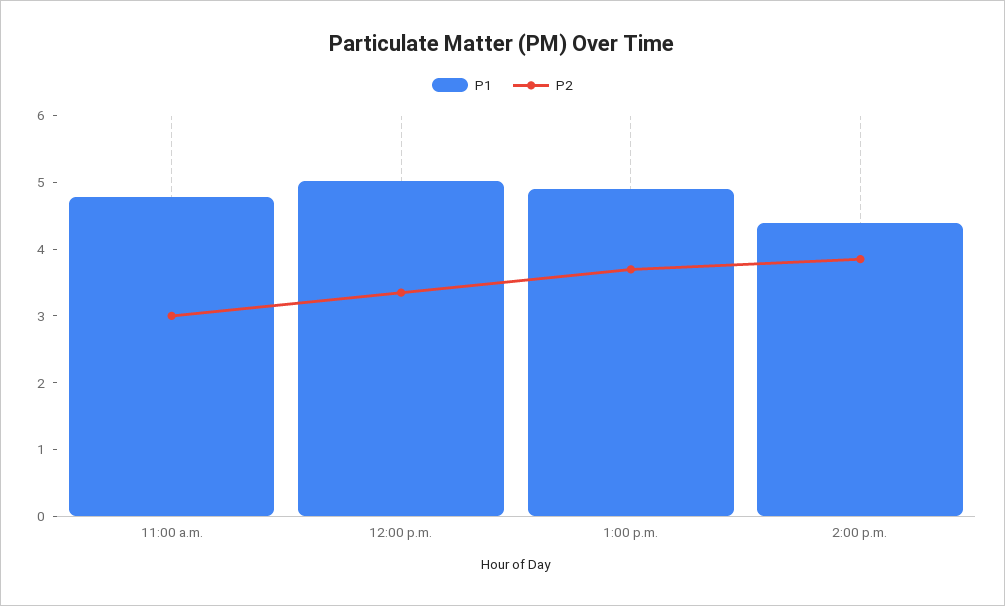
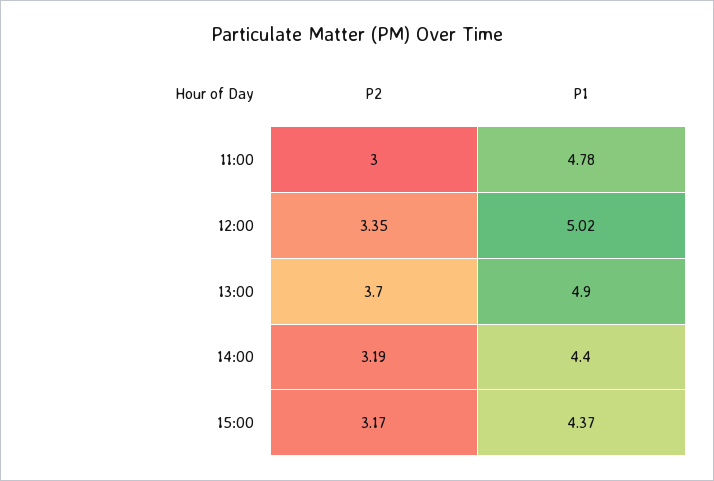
P2, 2:00 p.m.: 3.8 -> 3.19
P2, 15:00: none -> 3.17
P1, 15:00: none -> 4.37

